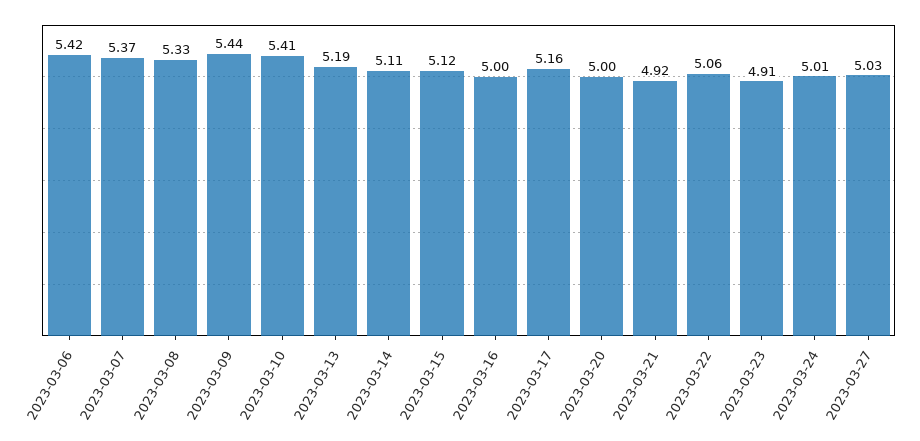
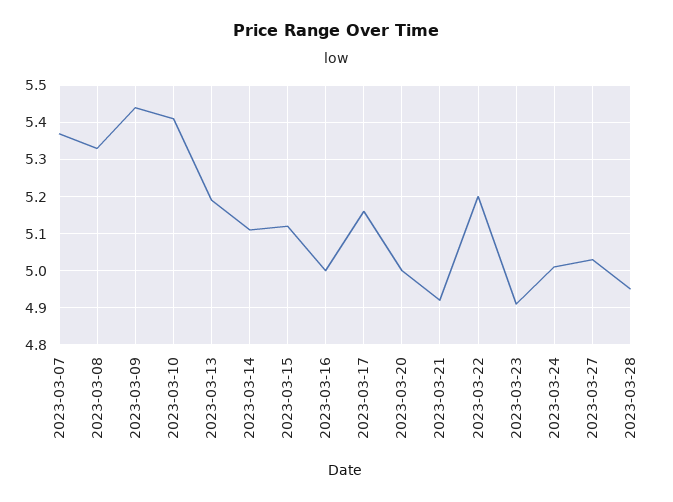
2023-03-06: 5.42 -> none
2023-03-22: 5.06 -> 5.2
2023-03-28: none -> 4.95

